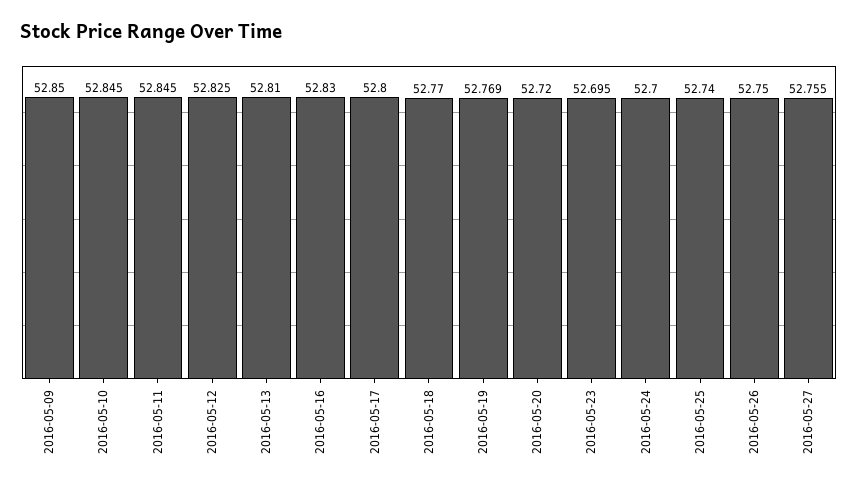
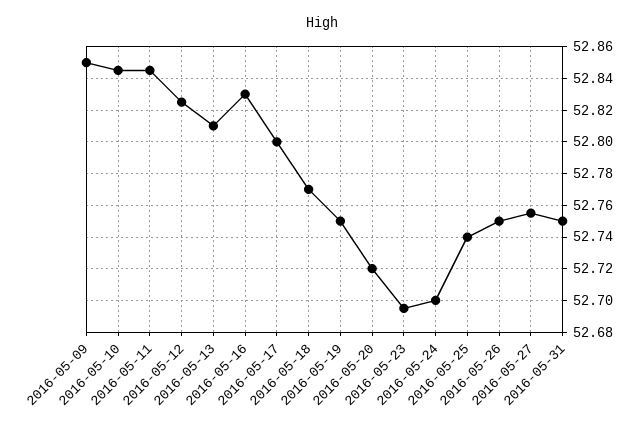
2016-05-19: 52.769 -> 52.75
2016-05-31: none -> 52.75

